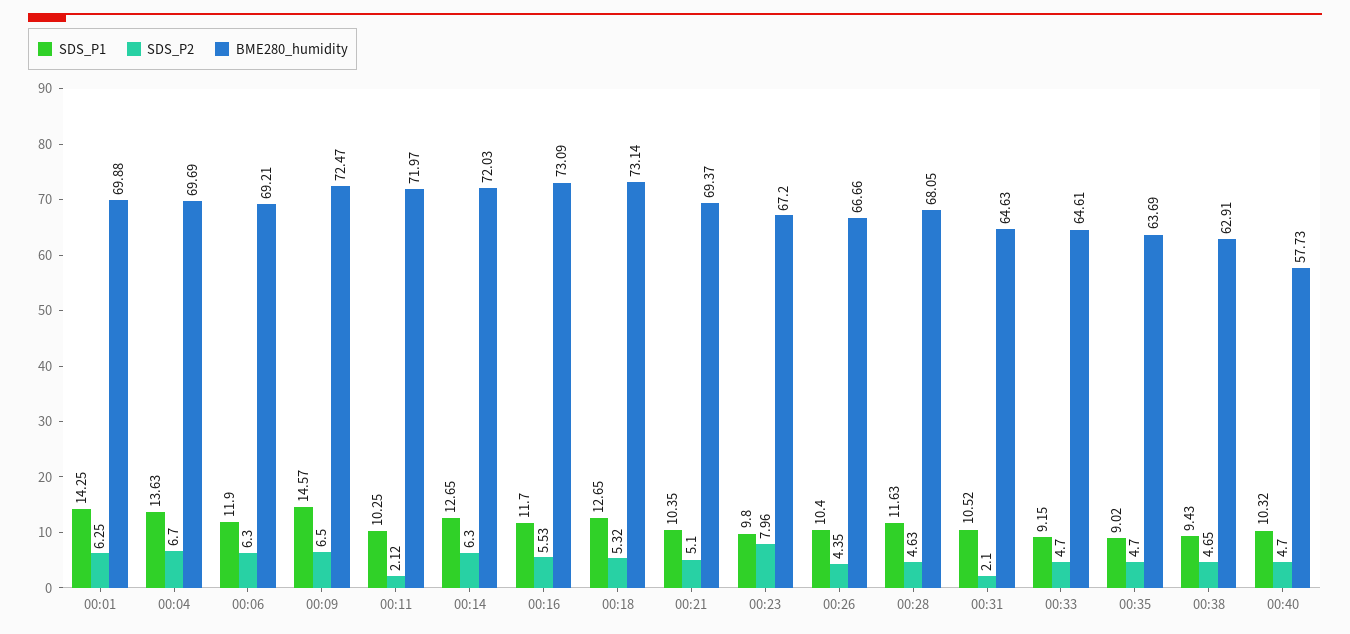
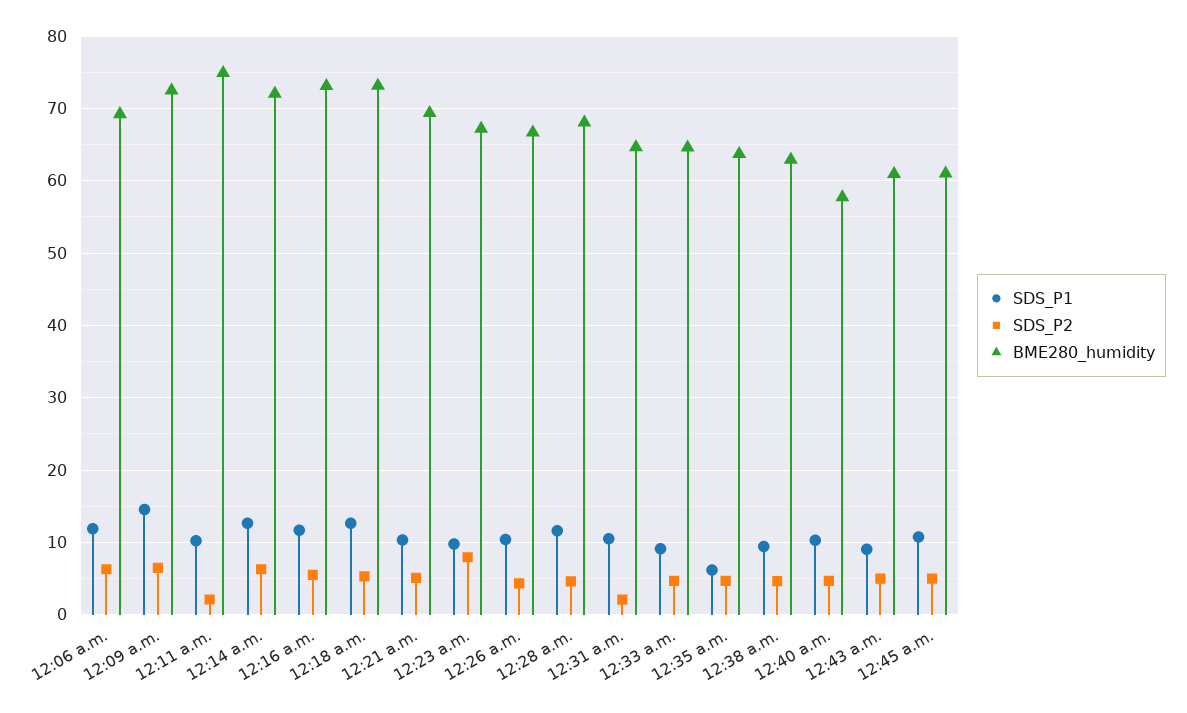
SDS_P1, 00:01: 14.25 -> none
SDS_P2, 00:01: 6.25 -> none
BME280_humidity, 00:01: 69.88 -> none
SDS_P1, 00:04: 13.63 -> none
SDS_P2, 00:04: 6.7 -> none
BME280_humidity, 00:04: 69.69 -> none
BME280_humidity, 00:11: 71.97 -> 75
SDS_P1, 00:35: 9.02 -> 6
SDS_P1, 12:43 a.m.: none -> 9
SDS_P2, 12:43 a.m.: none -> 5
BME280_humidity, 12:43 a.m.: none -> 61
SDS_P1, 12:45 a.m.: none -> 11
SDS_P2, 12:45 a.m.: none -> 5
BME280_humidity, 12:45 a.m.: none -> 61

